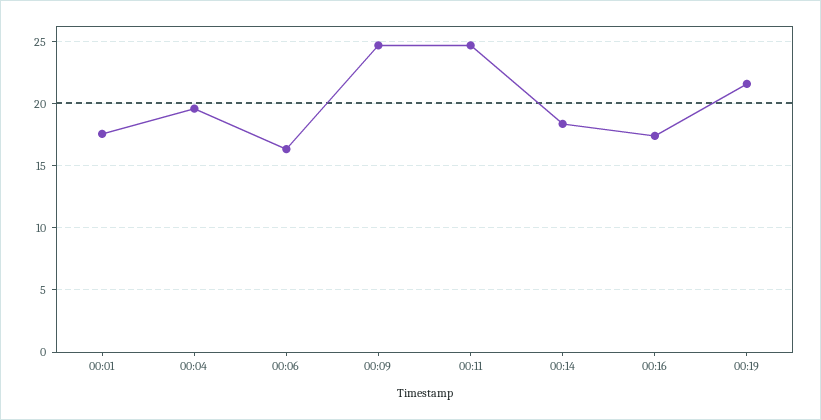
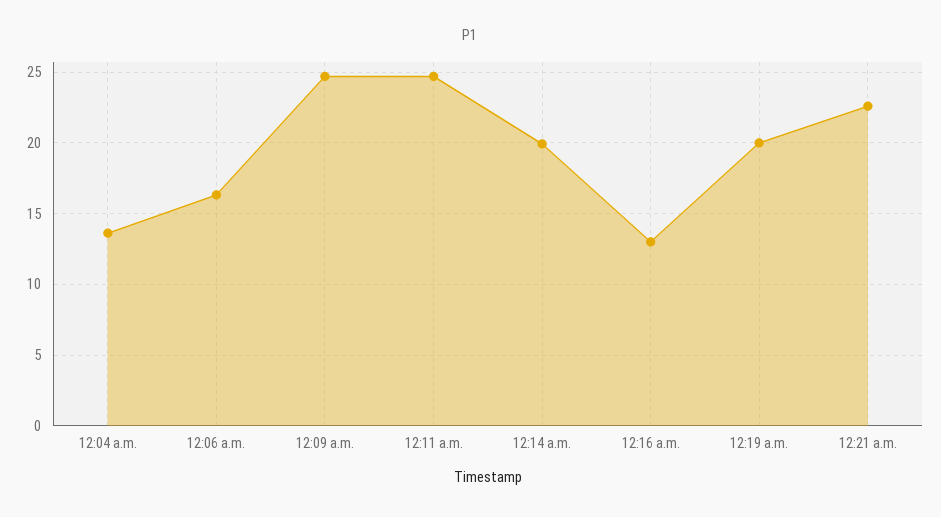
00:01: 17.5 -> none
00:04: 19.5 -> 13.5
00:14: 18.5 -> 20
00:16: 17.5 -> 13
00:19: 21.5 -> 20
12:21 a.m.: none -> 22.5

